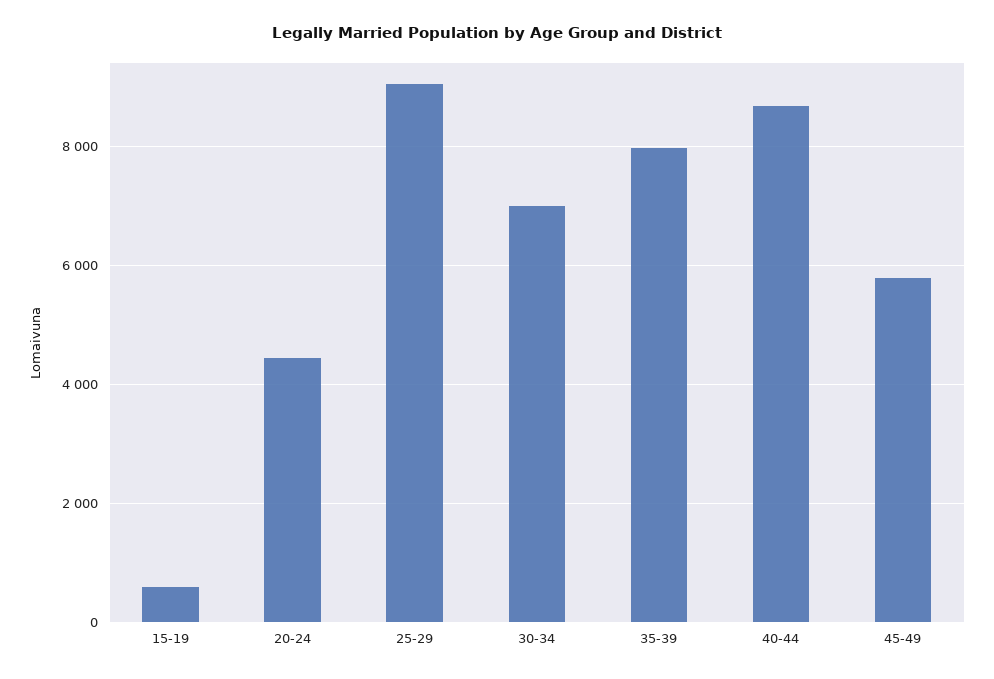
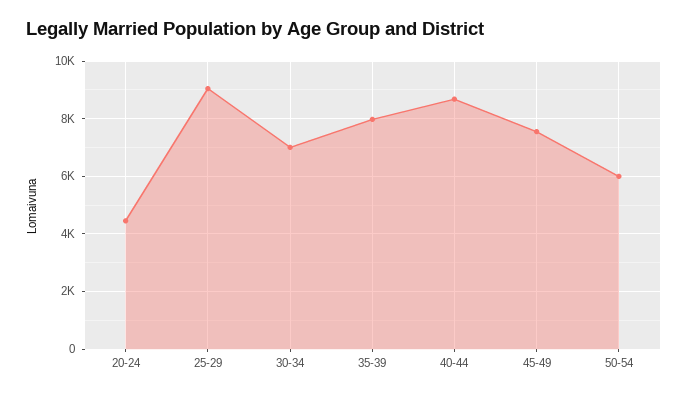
15-19: 600 -> none
45-49: 5800 -> 7500
50-54: none -> 6000

